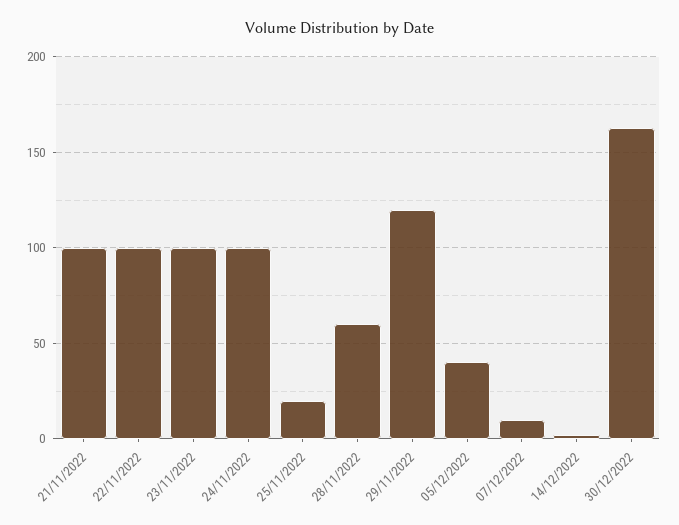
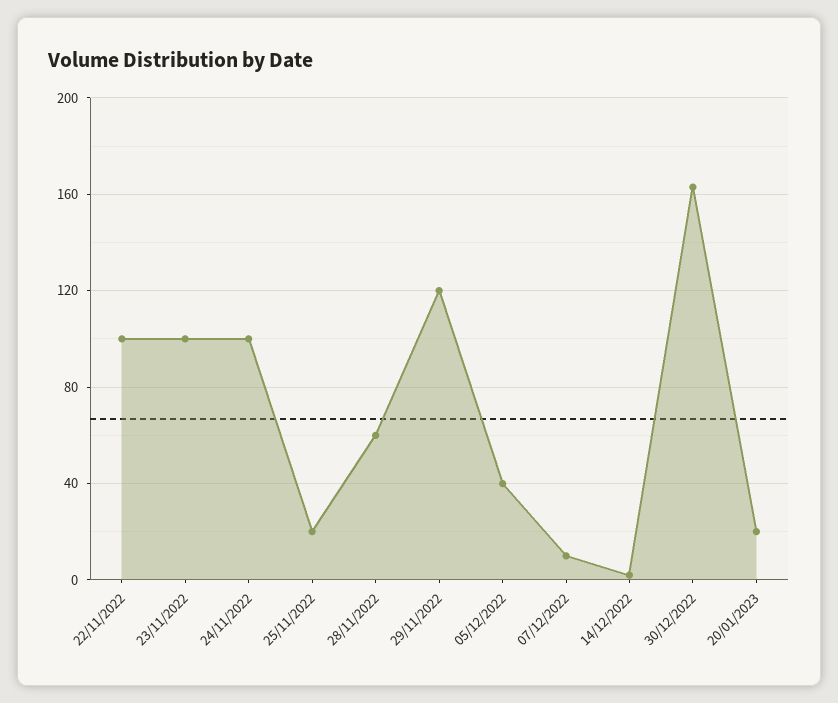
21/11/2022: 100 -> none
20/01/2023: none -> 20

